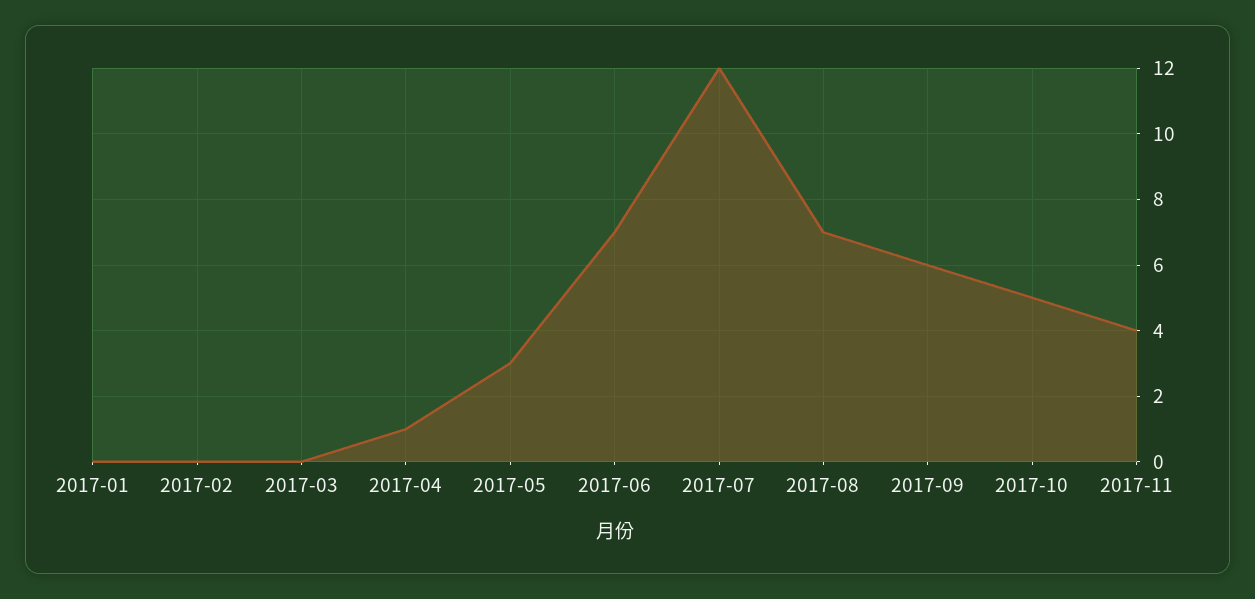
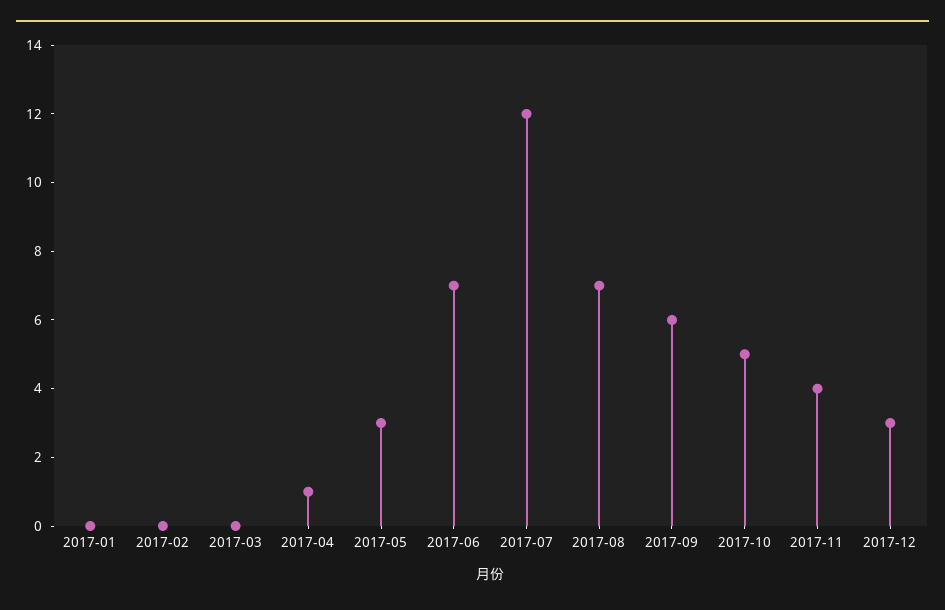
2017-12: none -> 3

